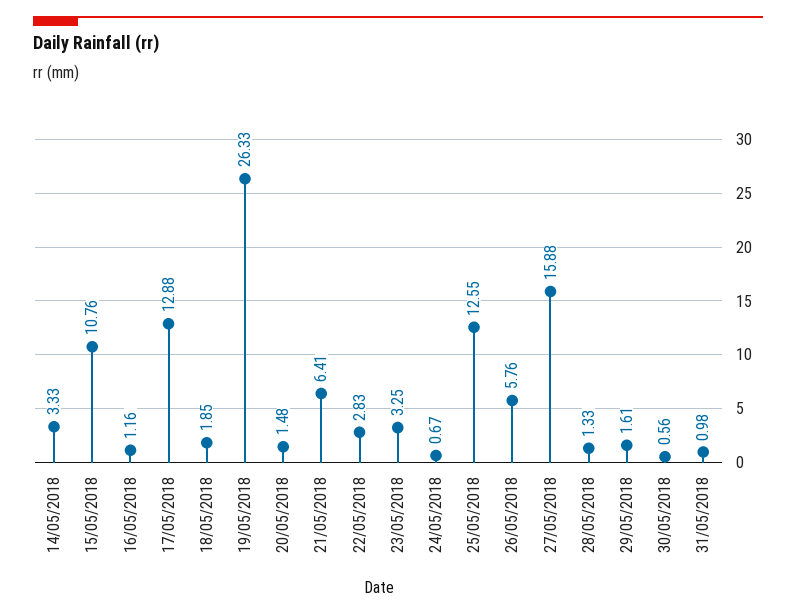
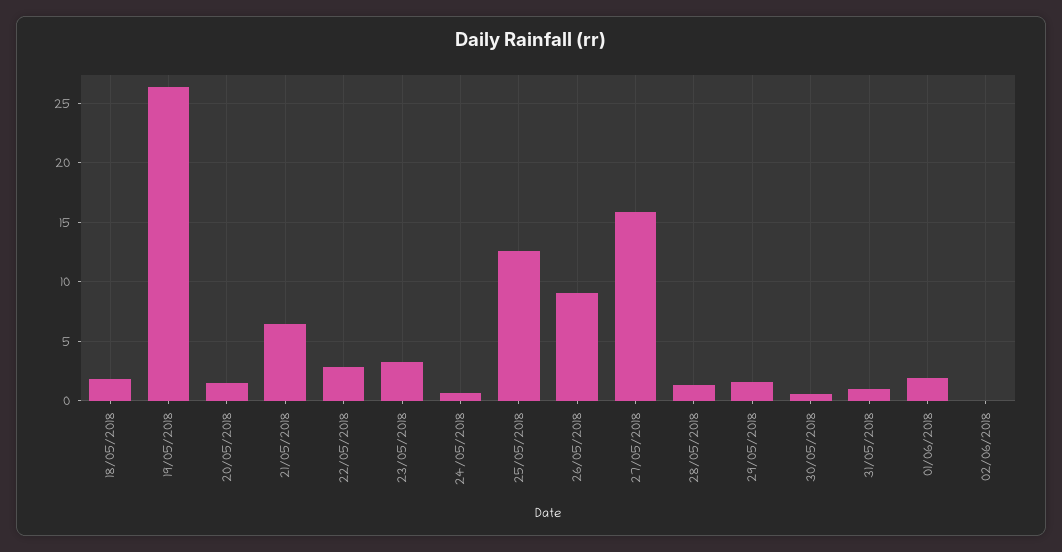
14/05/2018: 3.33 -> none
15/05/2018: 10.76 -> none
16/05/2018: 1.16 -> none
17/05/2018: 12.88 -> none
26/05/2018: 5.76 -> 9
01/06/2018: none -> 2
02/06/2018: none -> 0

